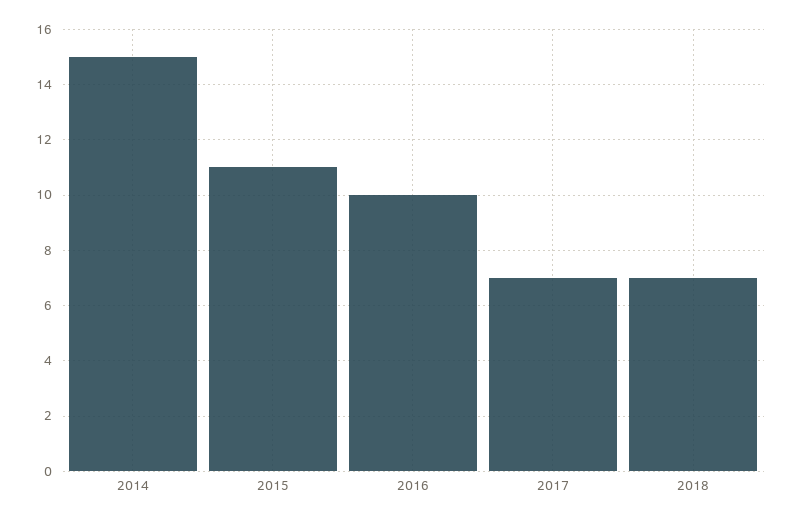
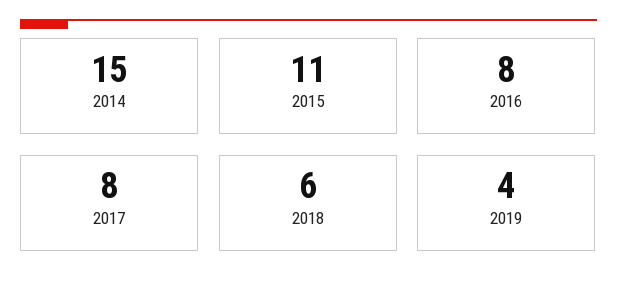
2016: 10 -> 8
2017: 7 -> 8
2018: 7 -> 6
2019: none -> 4

